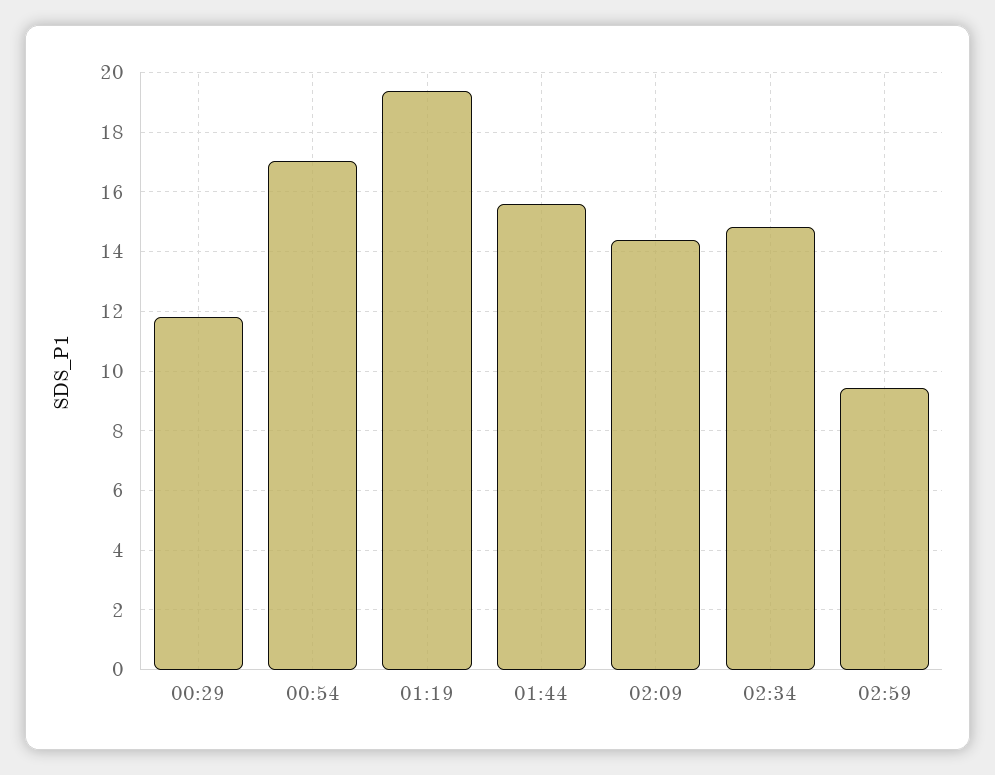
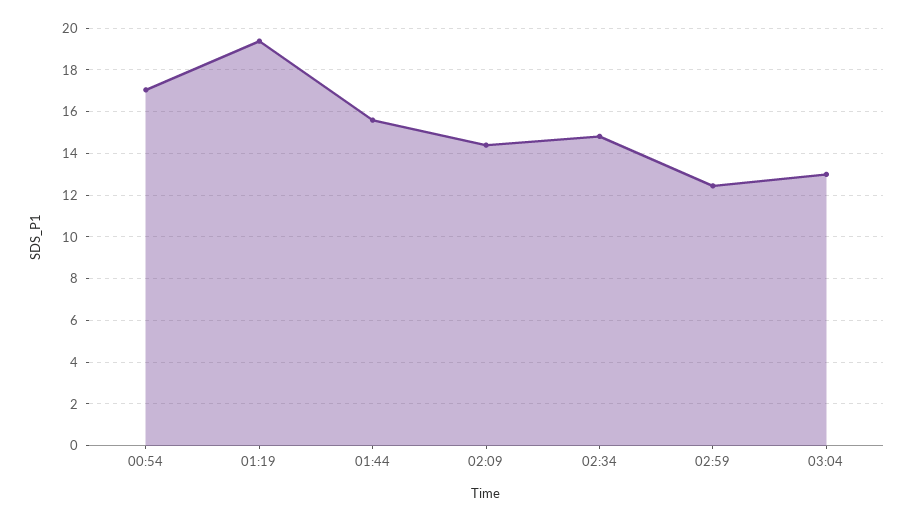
00:29: 11.75 -> none
02:59: 9.5 -> 12.5
03:04: none -> 13

